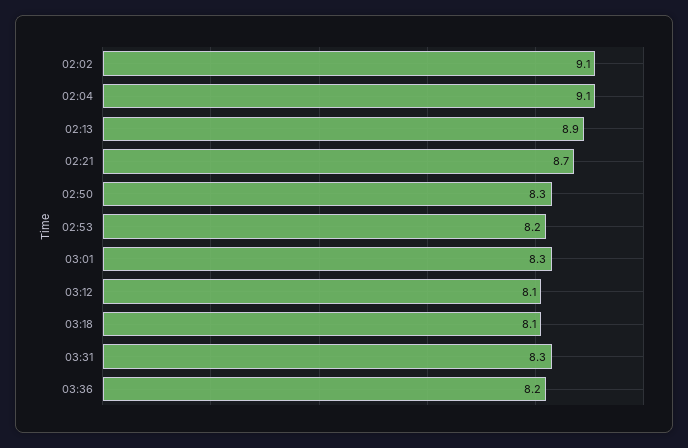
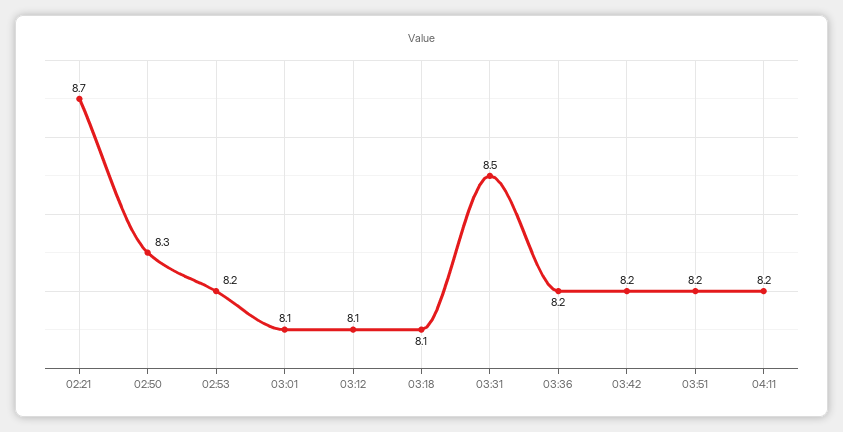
02:02: 9.1 -> none
02:04: 9.1 -> none
02:13: 8.9 -> none
03:01: 8.3 -> 8.1
03:31: 8.3 -> 8.5
03:42: none -> 8.2
03:51: none -> 8.2
04:11: none -> 8.2

